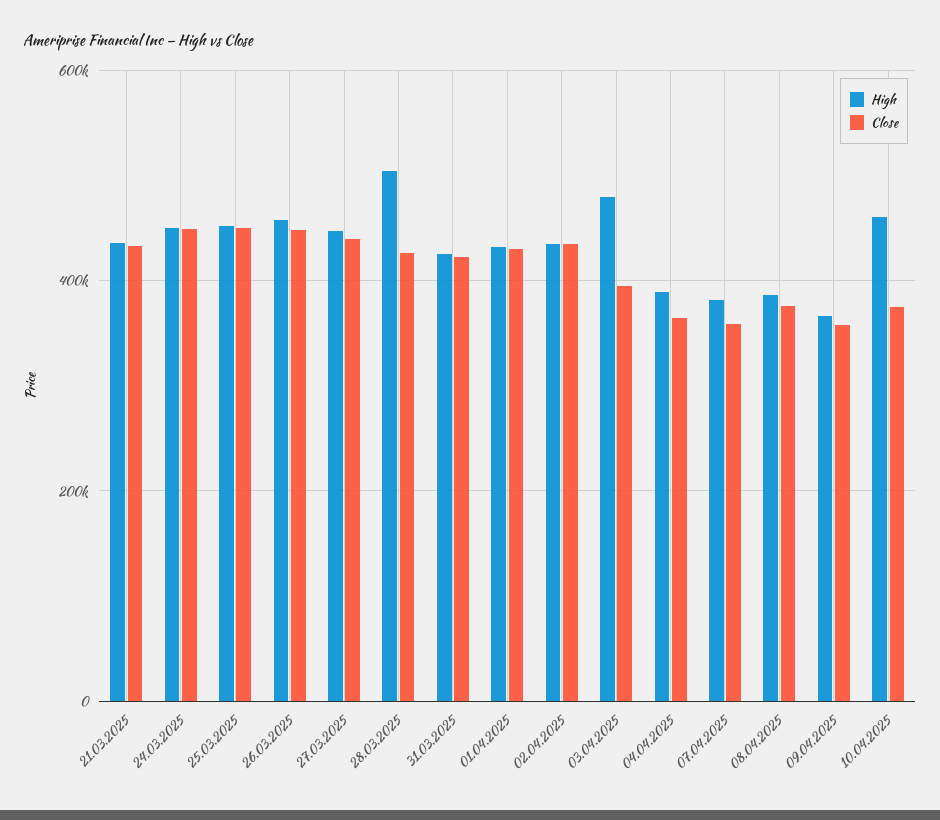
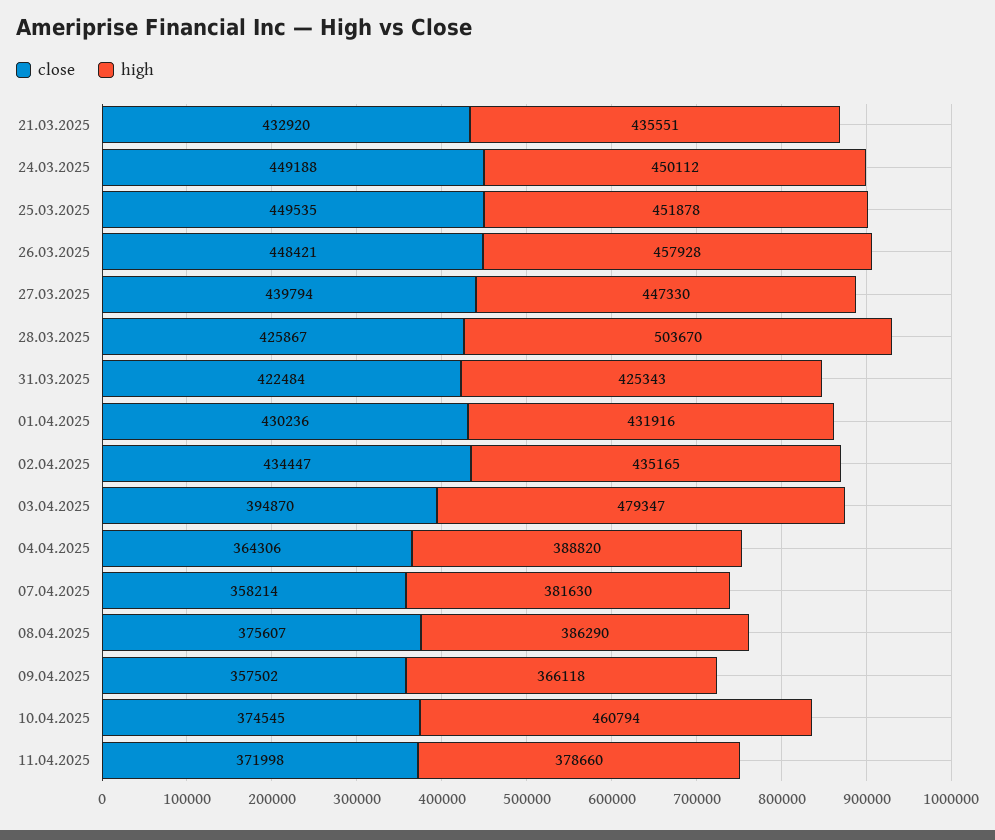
Close, 11.04.2025: none -> 371998
High, 11.04.2025: none -> 378660

